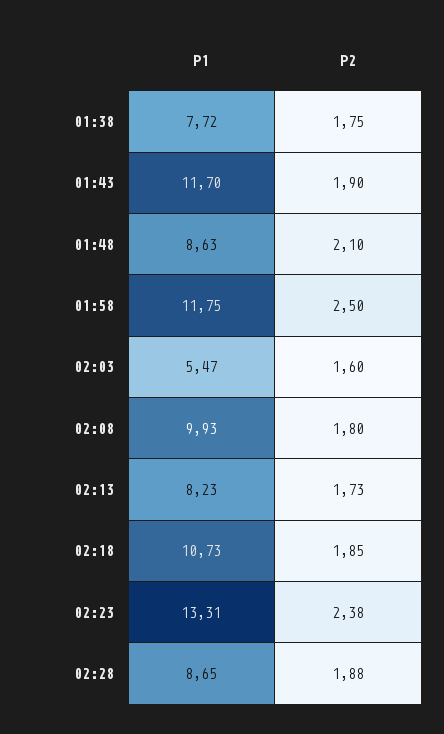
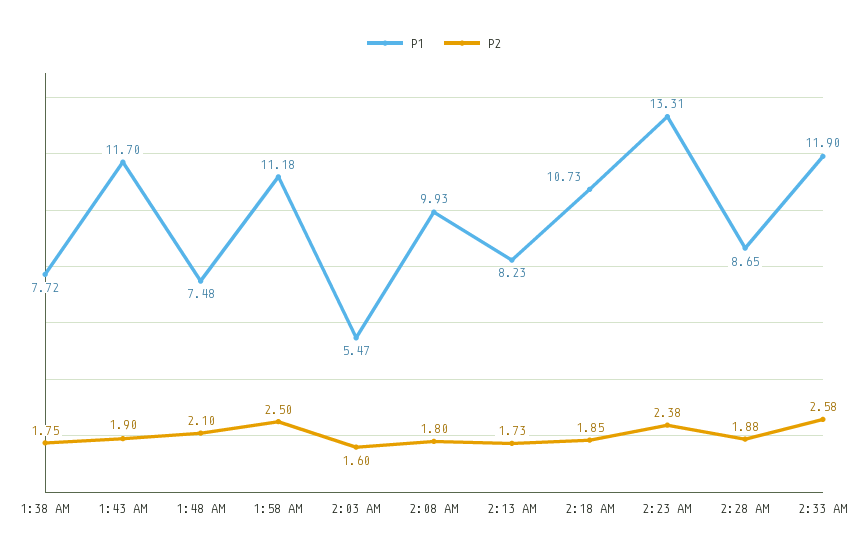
P1, 01:48: 8.63 -> 7.48
P1, 01:58: 11.75 -> 11.18
P1, 2:33 AM: none -> 11.9
P2, 2:33 AM: none -> 2.58

